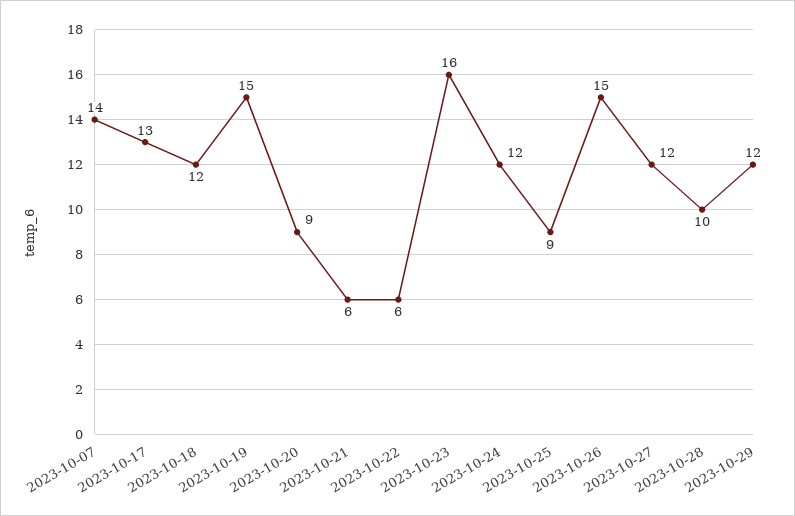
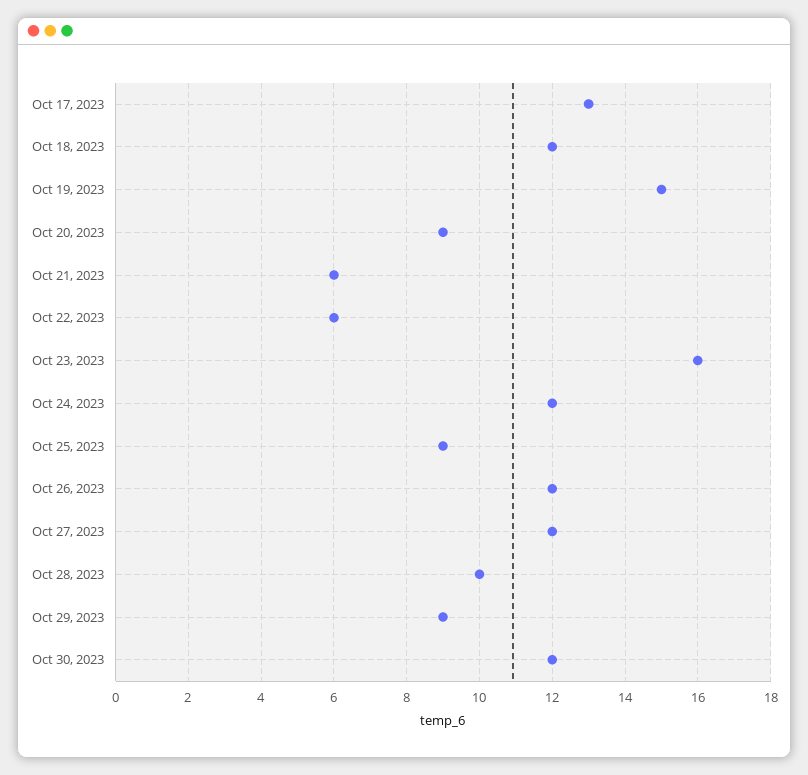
2023-10-07: 14 -> none
2023-10-26: 15 -> 12
2023-10-29: 12 -> 9
Oct 30, 2023: none -> 12

